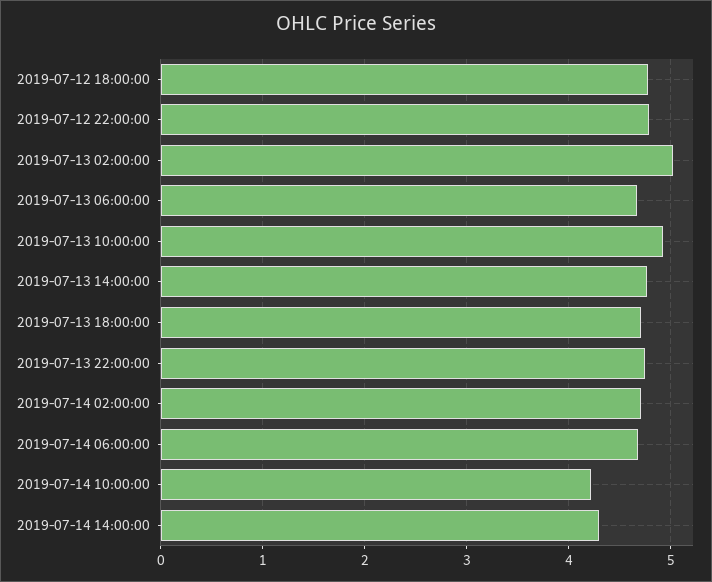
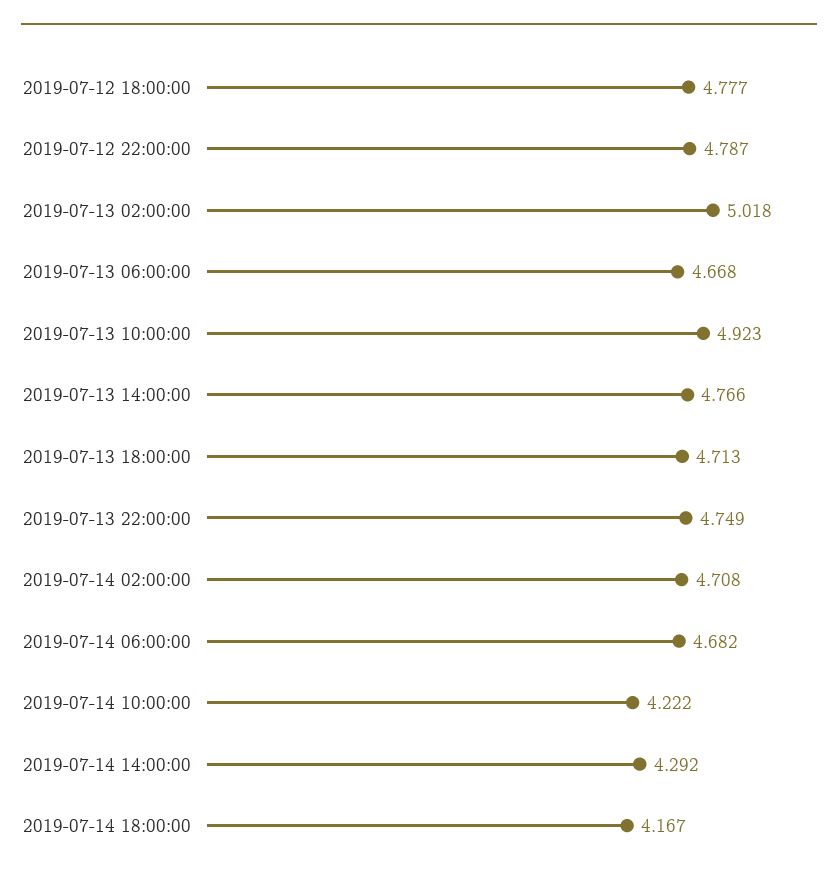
2019-07-14 18:00:00: none -> 4.167

